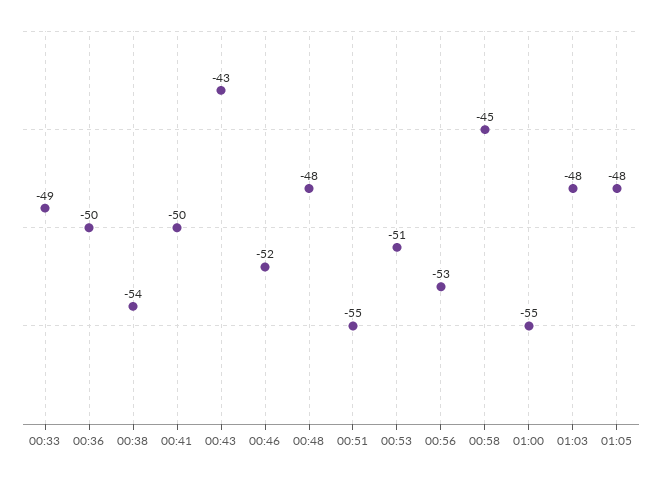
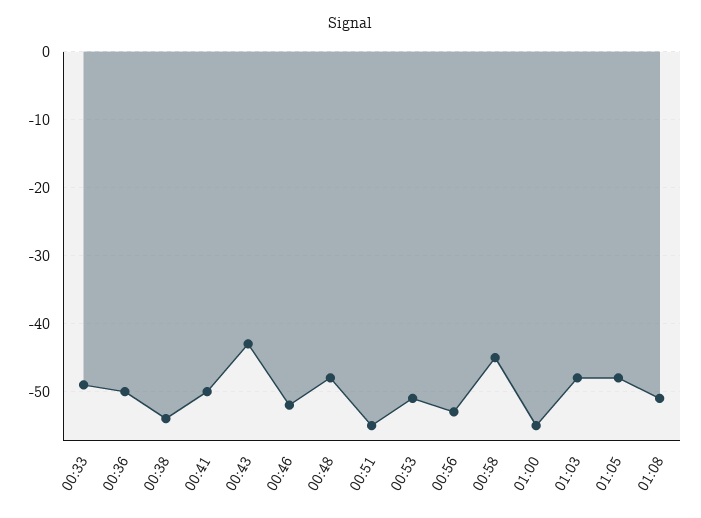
01:08: none -> -51

